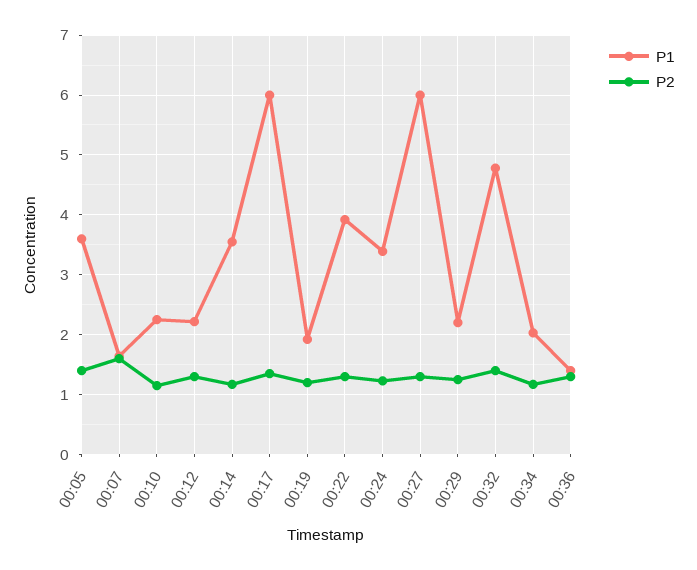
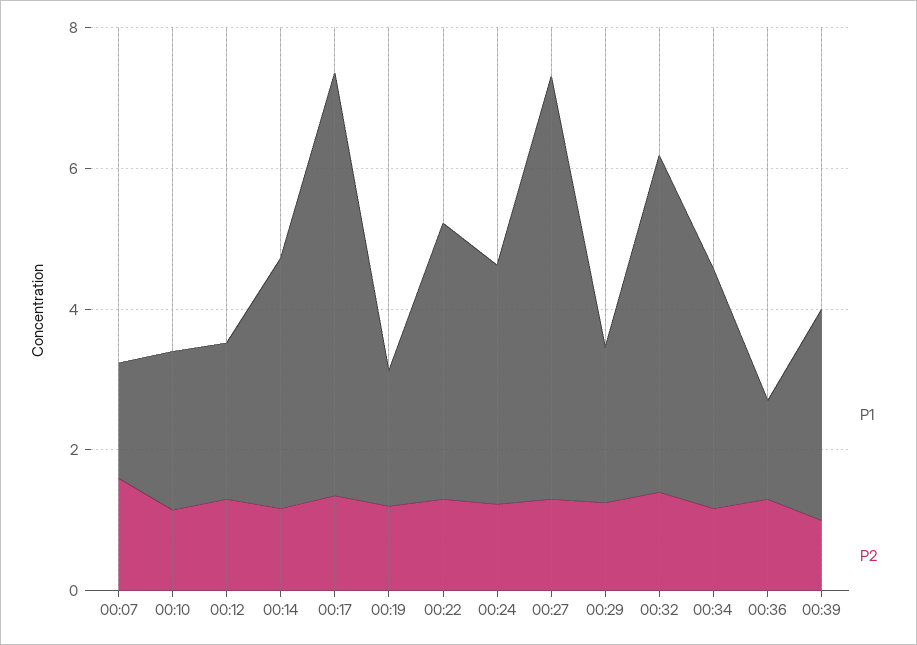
P1, 00:05: 3.6 -> none
P2, 00:05: 1.4 -> none
P1, 00:34: 2 -> 3.5
P1, 00:39: none -> 3
P2, 00:39: none -> 1

